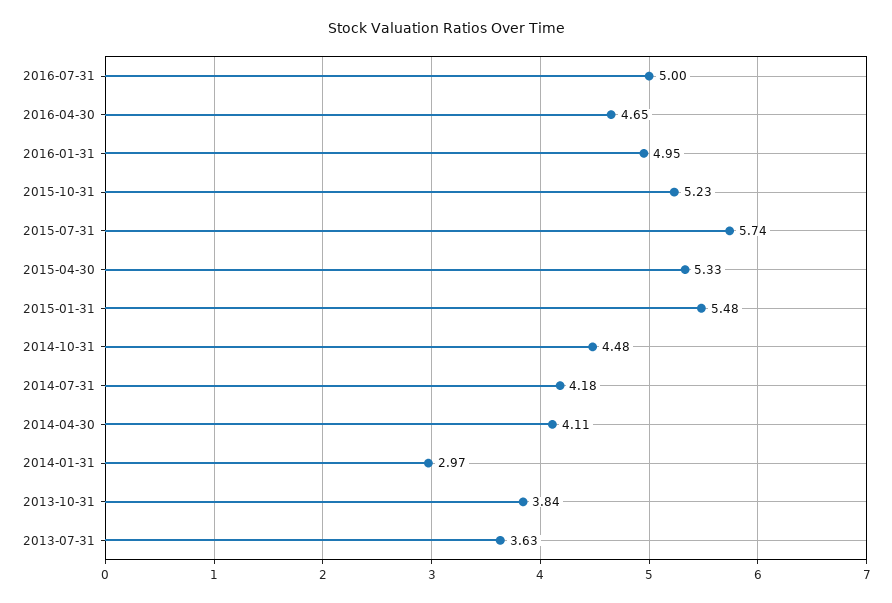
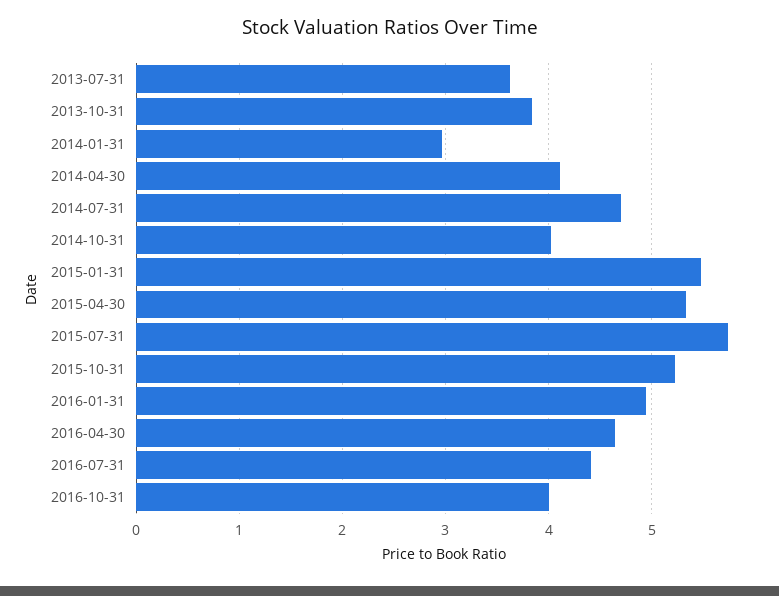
2016-07-31: 5 -> 4.4
2014-10-31: 4.48 -> 4
2014-07-31: 4.18 -> 4.7
2016-10-31: none -> 4

